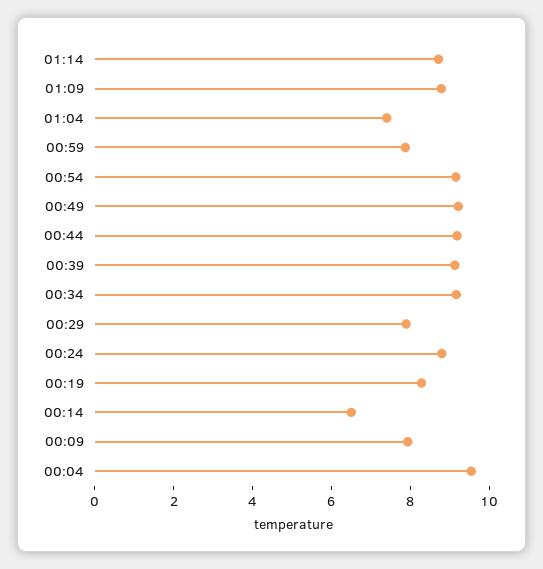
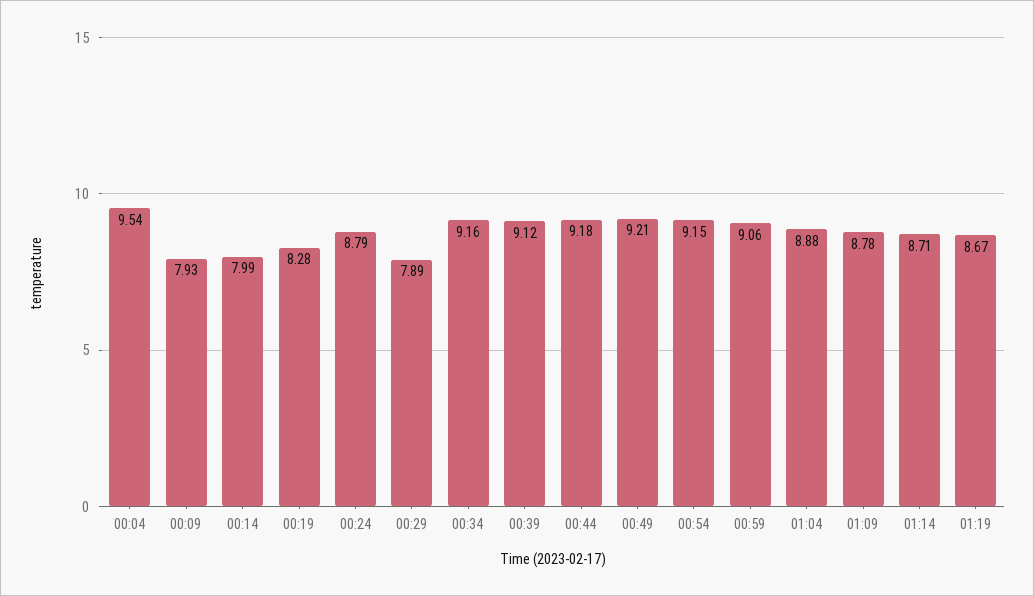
01:04: 7.5 -> 8.88
00:59: 8 -> 9.06
00:14: 6.5 -> 7.99
01:19: none -> 8.67

